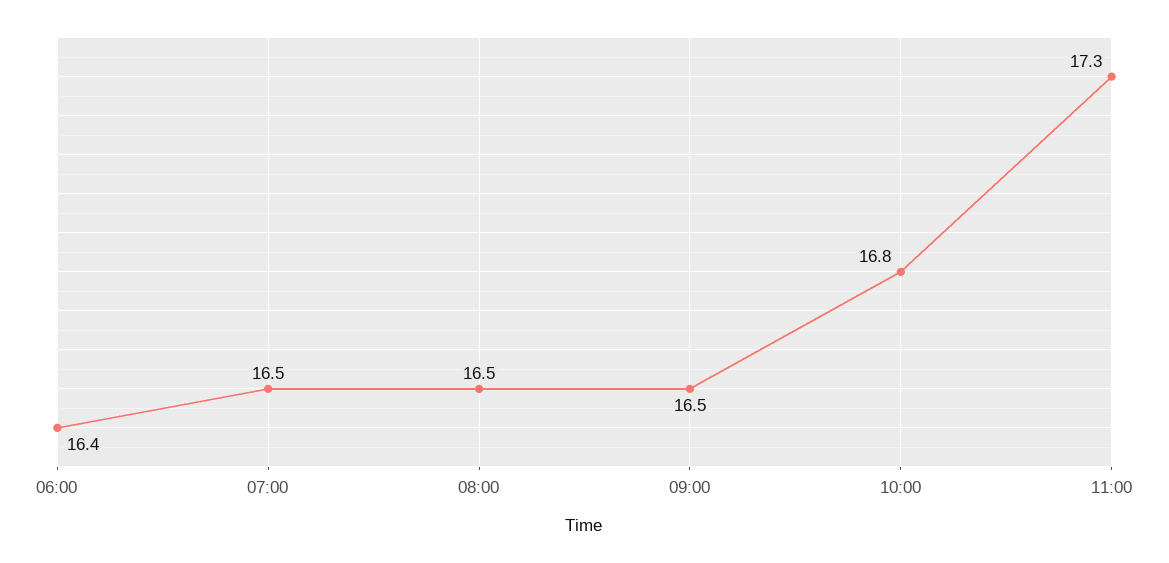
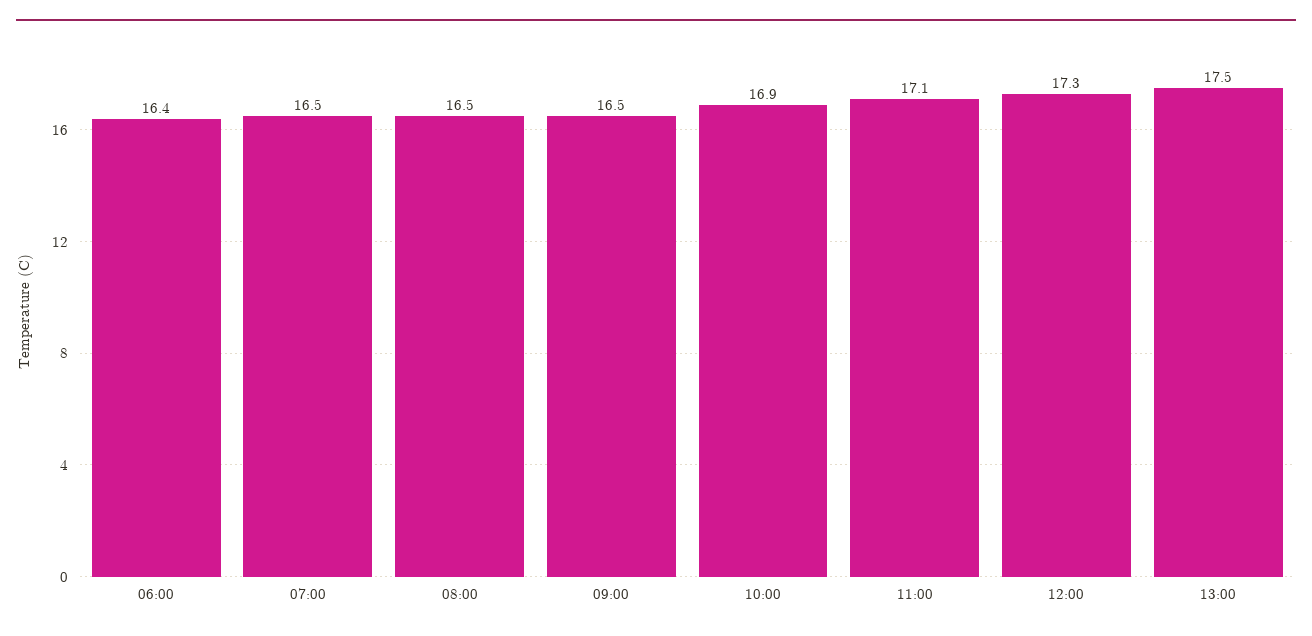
10:00: 16.8 -> 16.9
11:00: 17.3 -> 17.1
12:00: none -> 17.3
13:00: none -> 17.5

